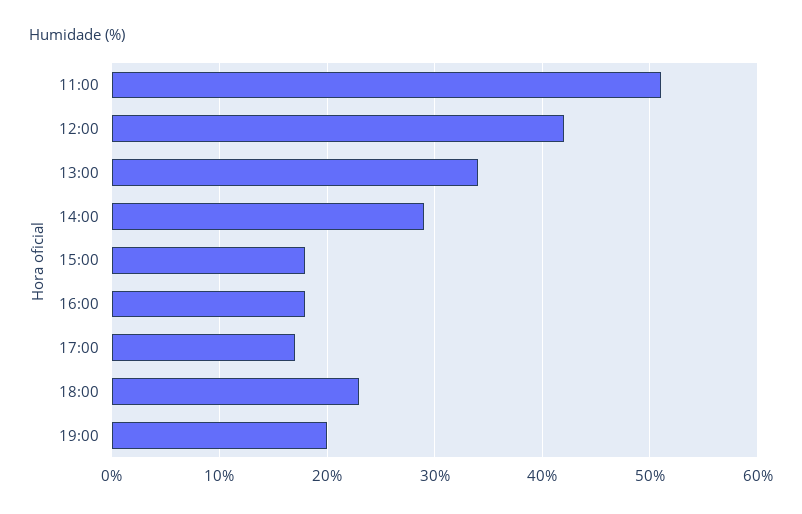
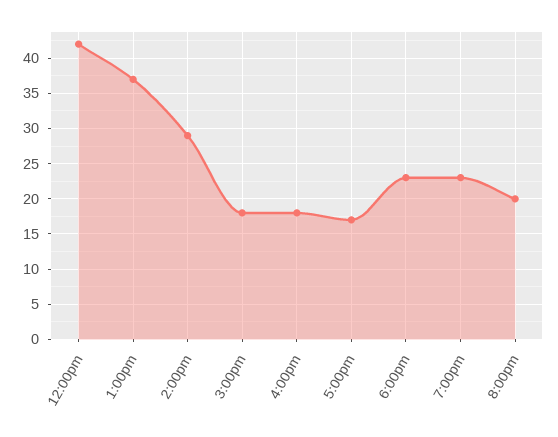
11:00: 51 -> none
13:00: 34 -> 37
19:00: 20 -> 23
8:00pm: none -> 20

